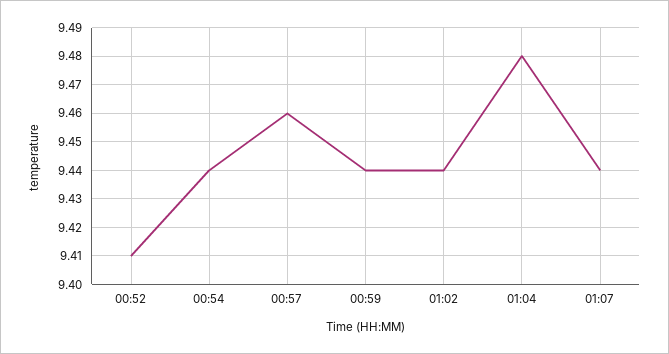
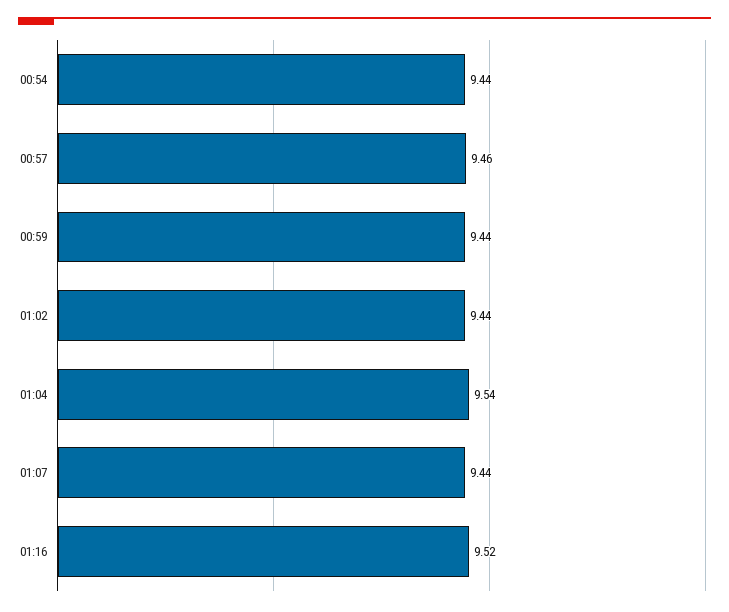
00:52: 9.41 -> none
01:04: 9.48 -> 9.54
01:16: none -> 9.52

